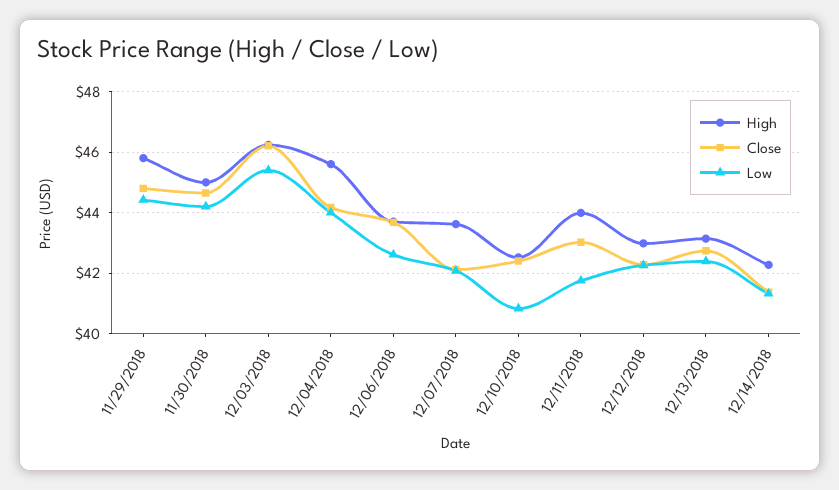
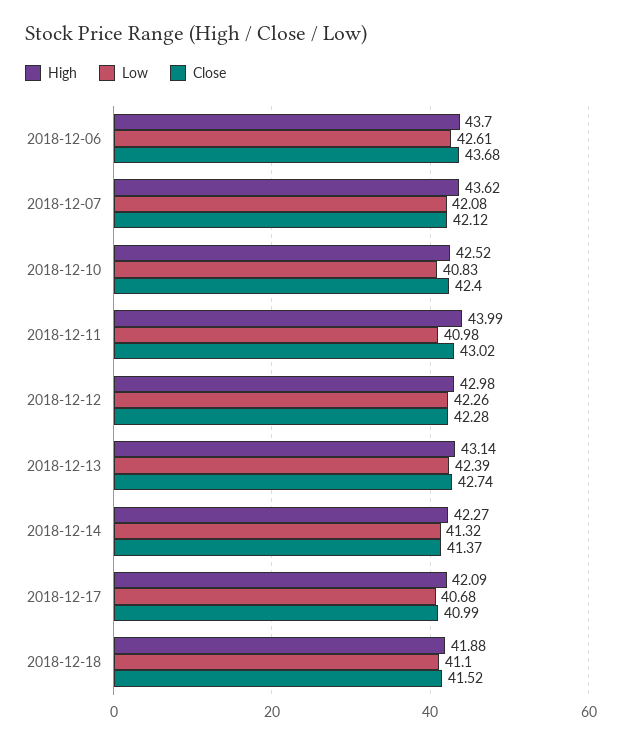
High, 11/29/2018: 45.8 -> none
Close, 11/29/2018: 44.8 -> none
Low, 11/29/2018: 44.4 -> none
High, 11/30/2018: 45 -> none
Close, 11/30/2018: 44.6 -> none
Low, 11/30/2018: 44.2 -> none
High, 12/03/2018: 46.2 -> none
Close, 12/03/2018: 46.2 -> none
Low, 12/03/2018: 45.4 -> none
High, 12/04/2018: 45.6 -> none
Close, 12/04/2018: 44.2 -> none
Low, 12/04/2018: 44 -> none
Low, 12/11/2018: 41.8 -> 40.98
High, 2018-12-17: none -> 42.09
Low, 2018-12-17: none -> 40.68
Close, 2018-12-17: none -> 40.99
High, 2018-12-18: none -> 41.88
Low, 2018-12-18: none -> 41.1
Close, 2018-12-18: none -> 41.52

